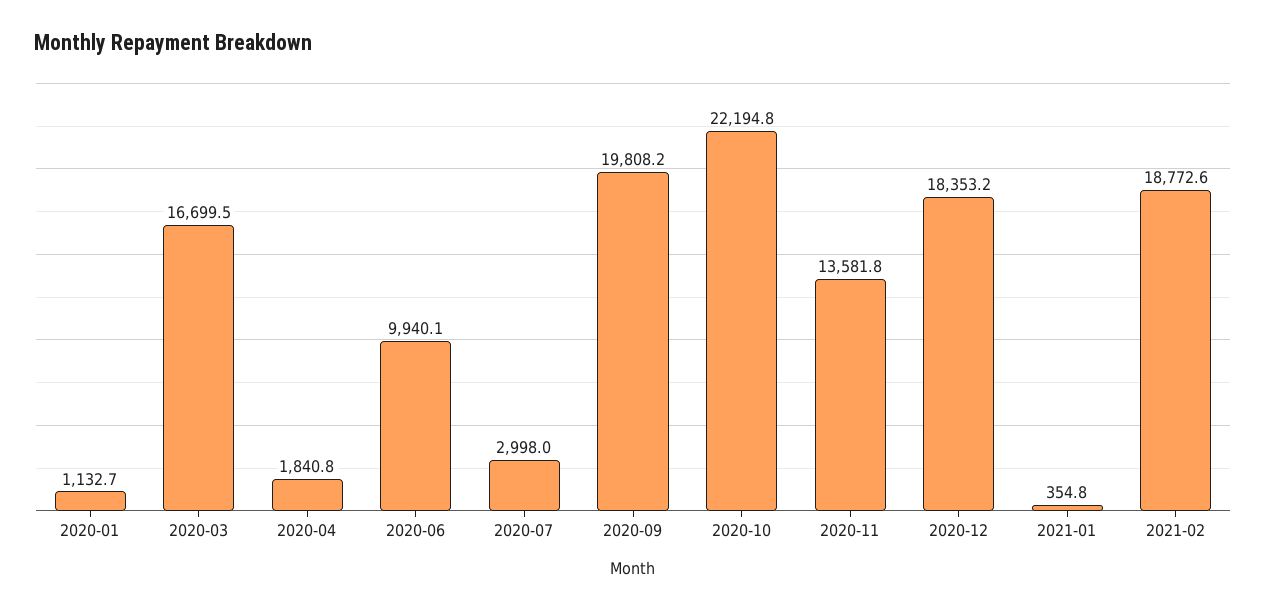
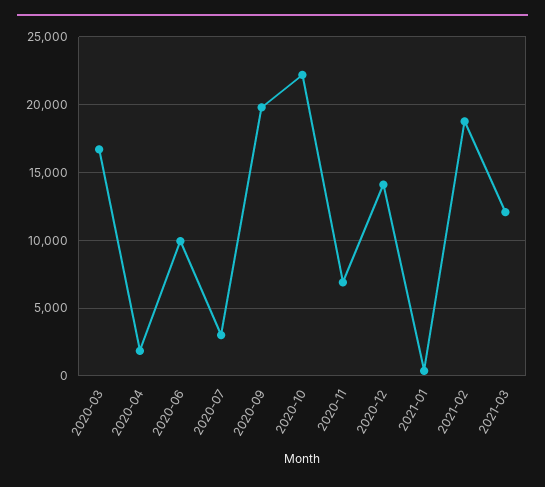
2020-01: 1132.7 -> none
2020-11: 13581.8 -> 7000
2020-12: 18353.2 -> 14000
2021-03: none -> 12000

